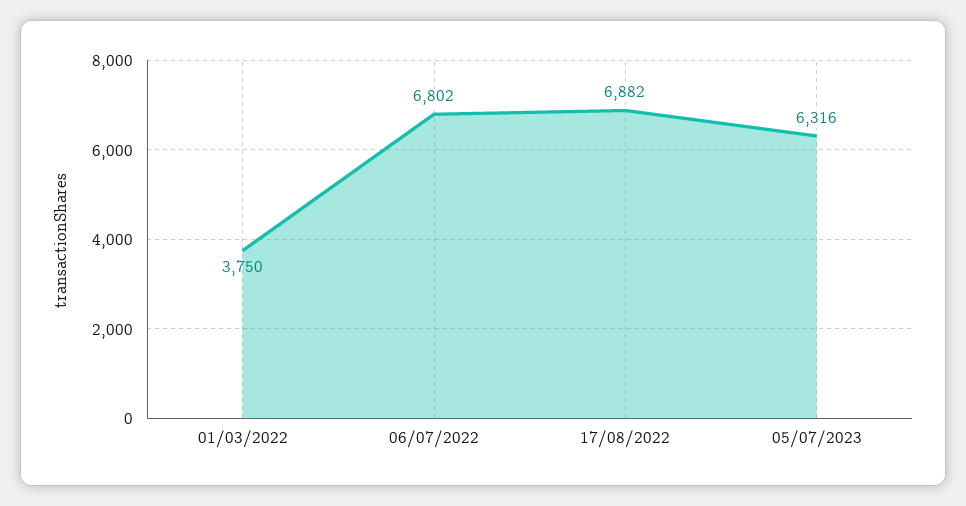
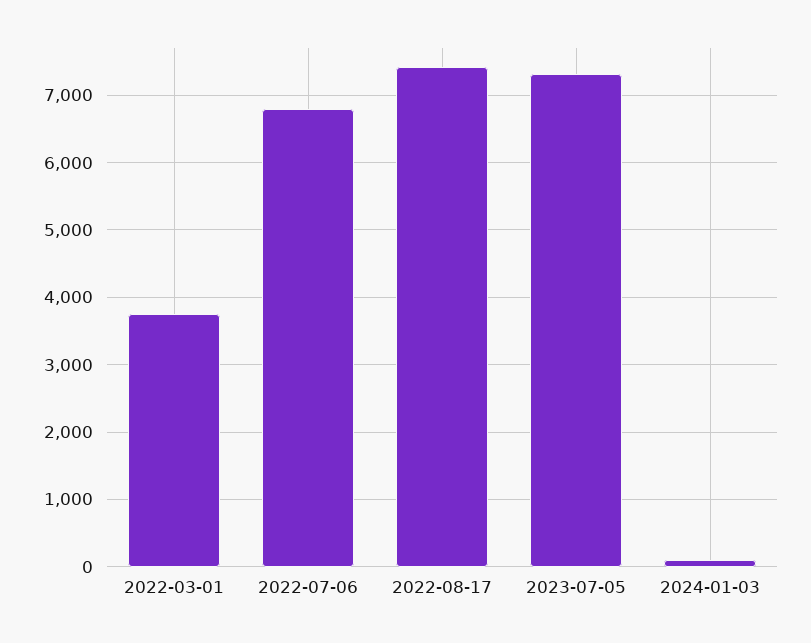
17/08/2022: 6882 -> 7400
05/07/2023: 6316 -> 7300
2024-01-03: none -> 100

